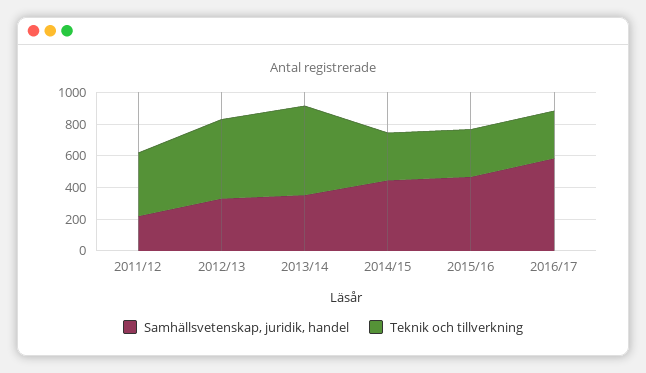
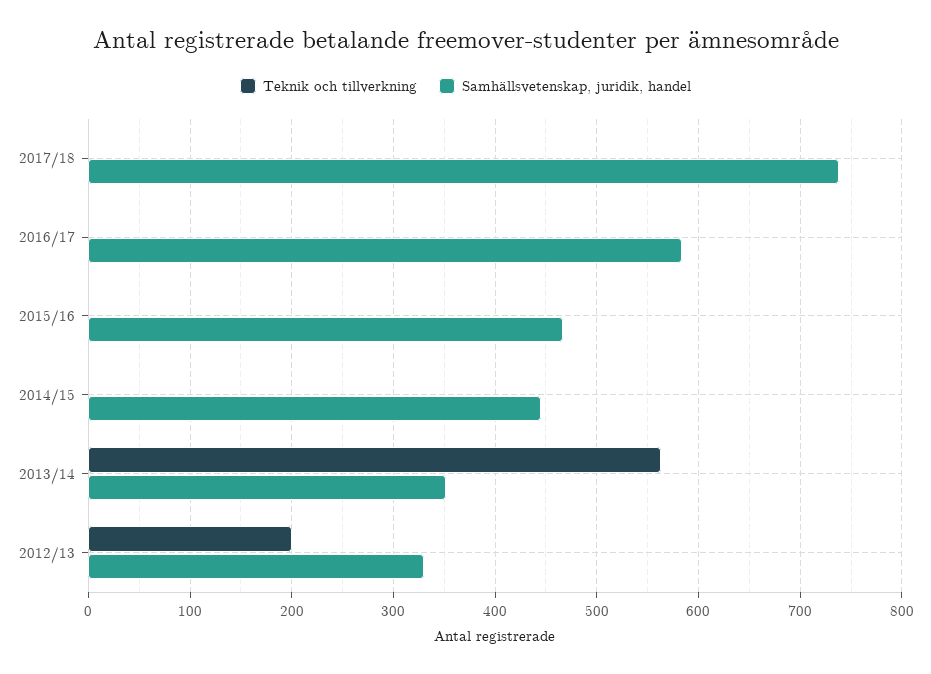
Samhällsvetenskap, juridik, handel, 2011/12: 200 -> none
Teknik och tillverkning, 2011/12: 400 -> none
Teknik och tillverkning, 2012/13: 500 -> 200
Teknik och tillverkning, 2014/15: 300 -> 0
Teknik och tillverkning, 2015/16: 300 -> 0
Teknik och tillverkning, 2016/17: 300 -> 0
Teknik och tillverkning, 2017/18: none -> 0
Samhällsvetenskap, juridik, handel, 2017/18: none -> 740

